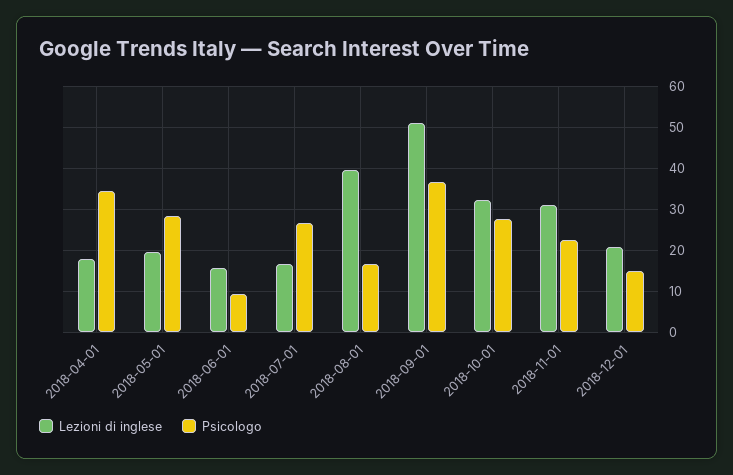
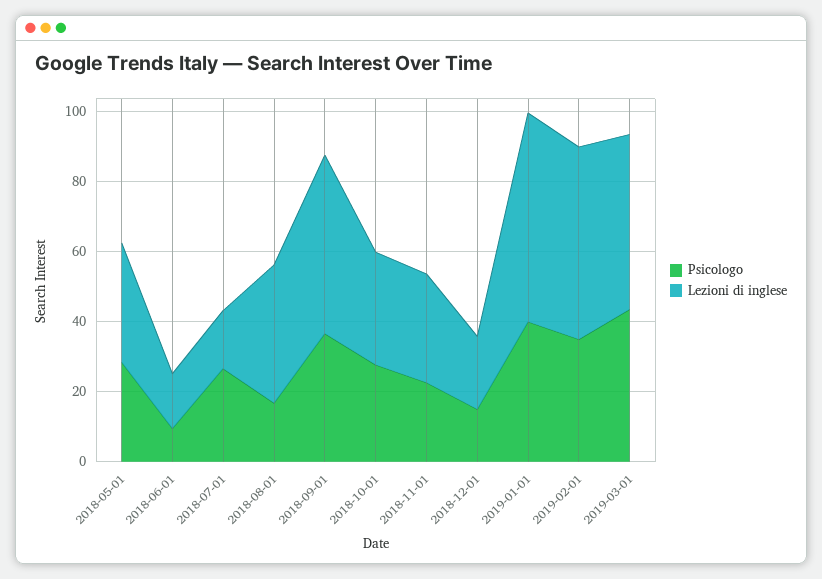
Lezioni di inglese, 2018-04-01: 18 -> none
Psicologo, 2018-04-01: 34 -> none
Lezioni di inglese, 2018-05-01: 20 -> 35
Psicologo, 2019-01-01: none -> 40
Lezioni di inglese, 2019-01-01: none -> 60
Psicologo, 2019-02-01: none -> 35
Lezioni di inglese, 2019-02-01: none -> 55
Psicologo, 2019-03-01: none -> 45
Lezioni di inglese, 2019-03-01: none -> 50

